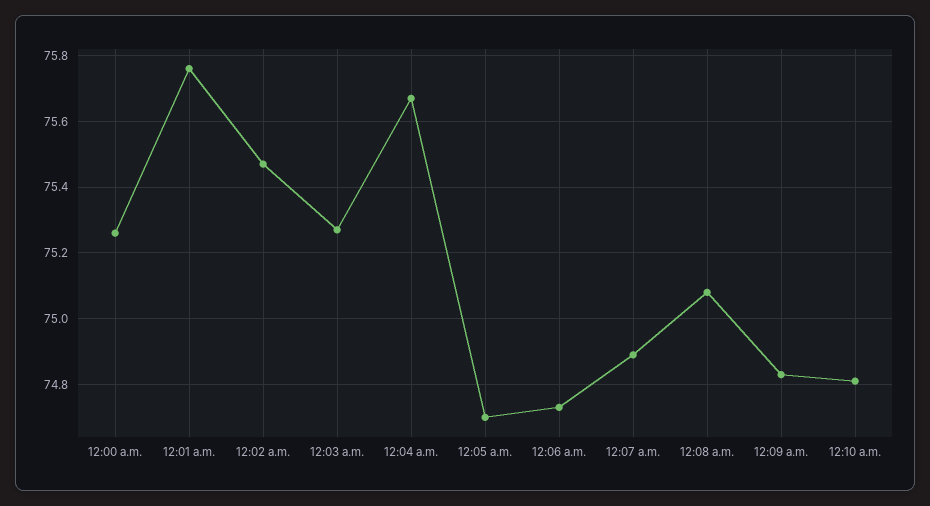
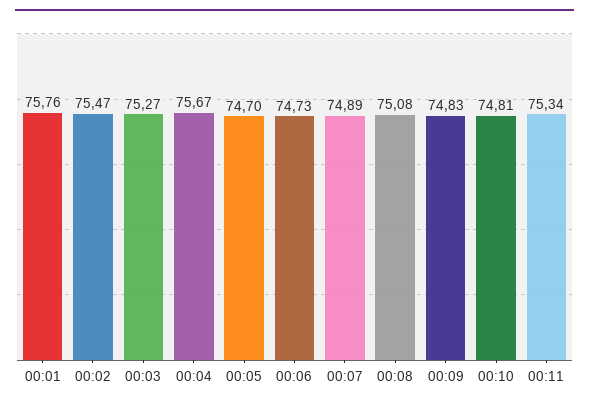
12:00 a.m.: 75.25 -> none
00:11: none -> 75.34

